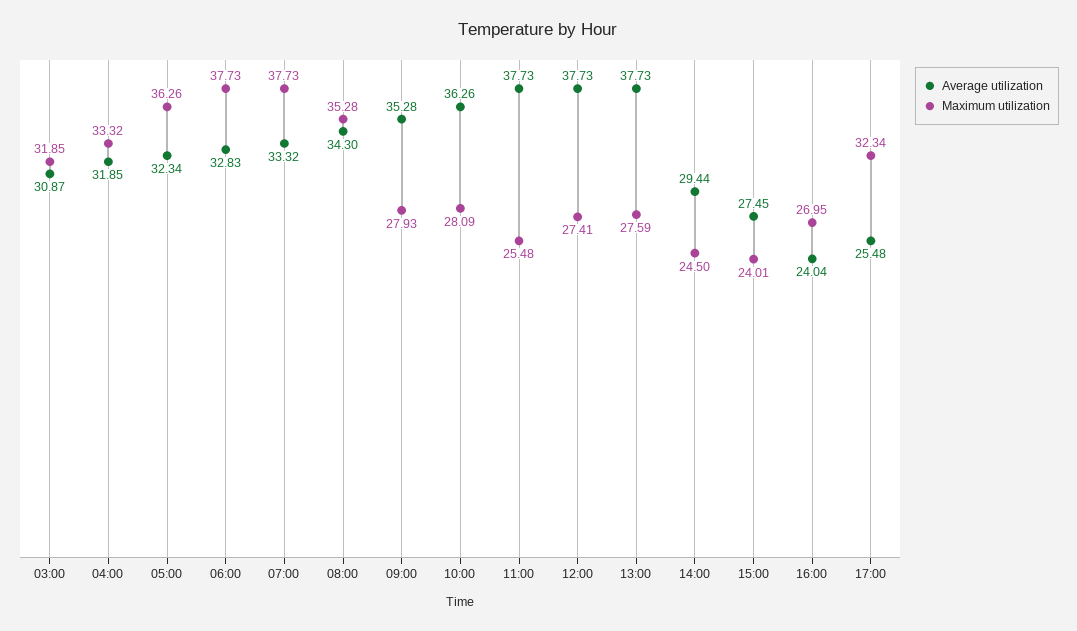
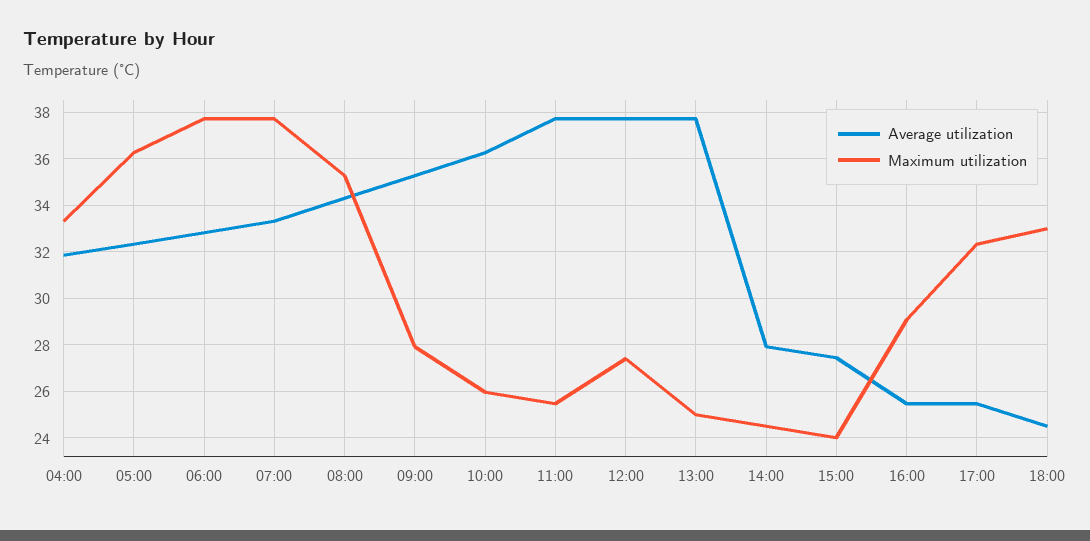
Average utilization, 03:00: 30.87 -> none
Maximum utilization, 03:00: 31.85 -> none
Maximum utilization, 10:00: 28.09 -> 26
Maximum utilization, 13:00: 27.59 -> 25
Average utilization, 14:00: 29.44 -> 28
Average utilization, 16:00: 24.04 -> 25.5
Maximum utilization, 16:00: 26.95 -> 29
Average utilization, 18:00: none -> 24.5
Maximum utilization, 18:00: none -> 33

